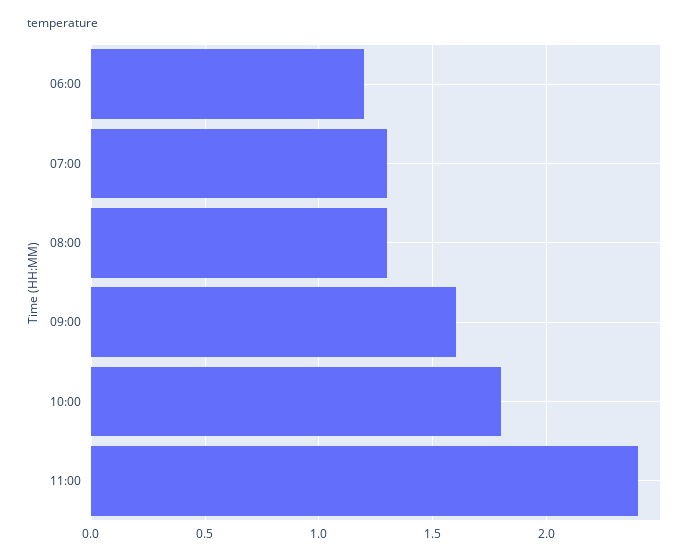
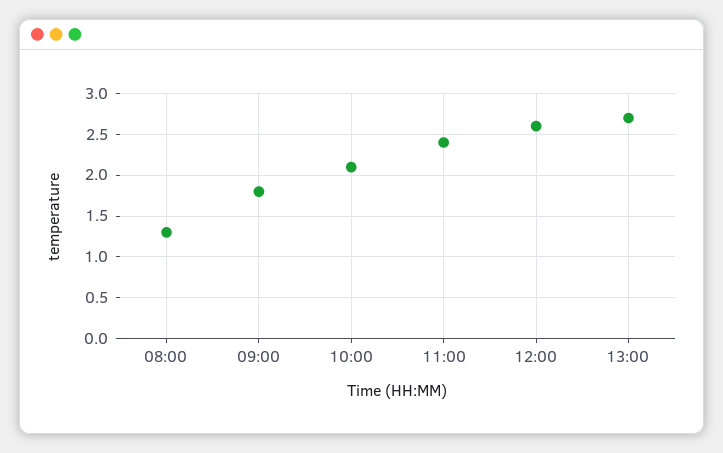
06:00: 1.2 -> none
07:00: 1.3 -> none
09:00: 1.6 -> 1.8
10:00: 1.8 -> 2.1
12:00: none -> 2.6
13:00: none -> 2.7

